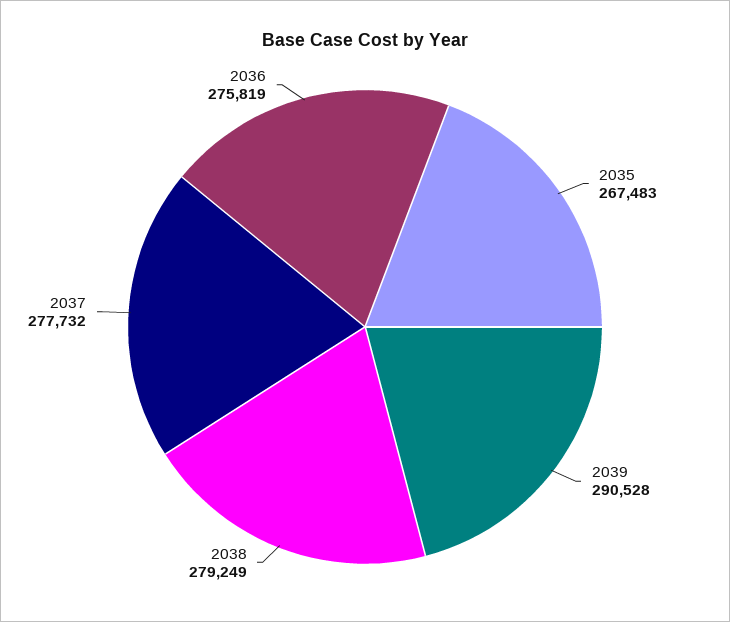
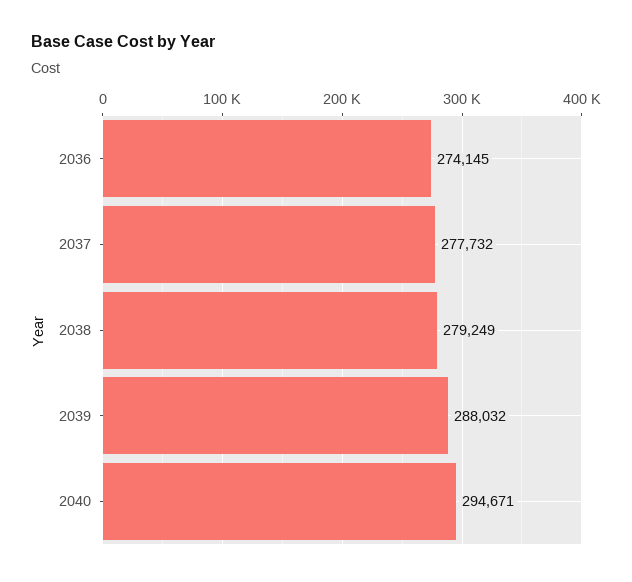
2035: 267483 -> none
2039: 290528 -> 288032
2036: 275819 -> 274145
2040: none -> 294671

